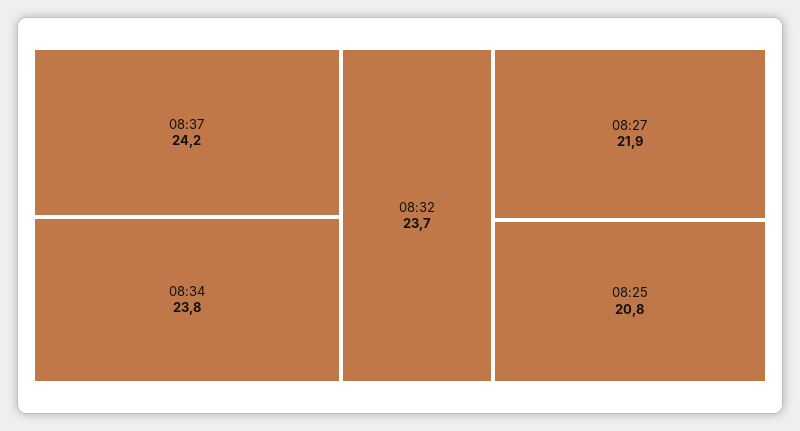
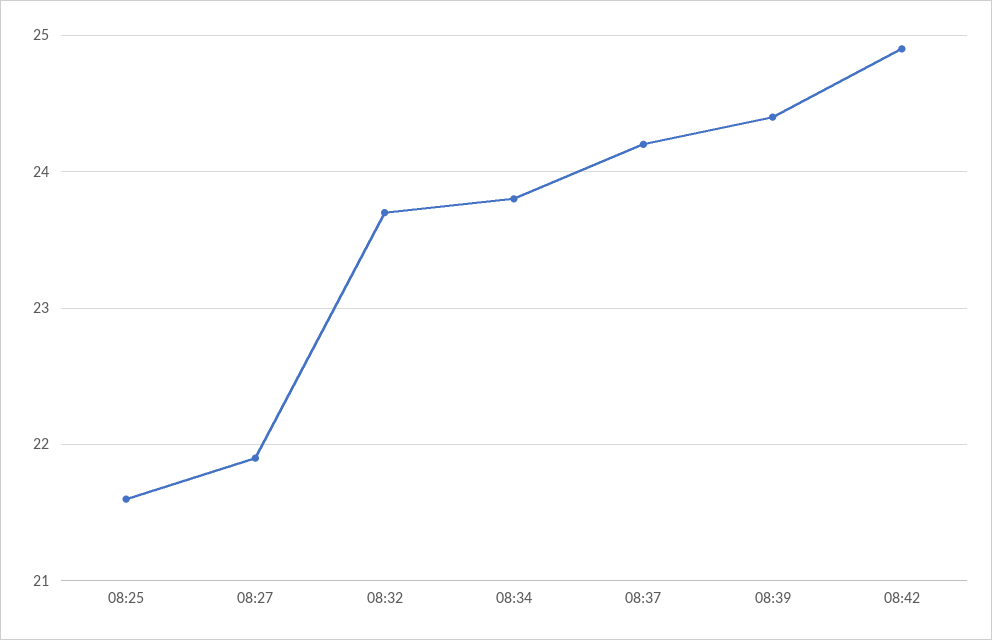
08:25: 20.8 -> 21.6
08:39: none -> 24.4
08:42: none -> 24.9

